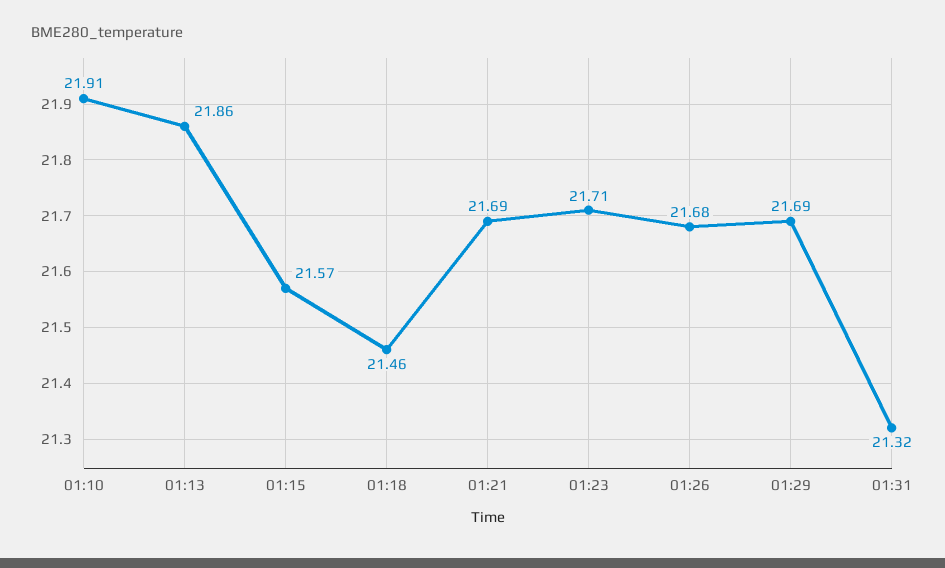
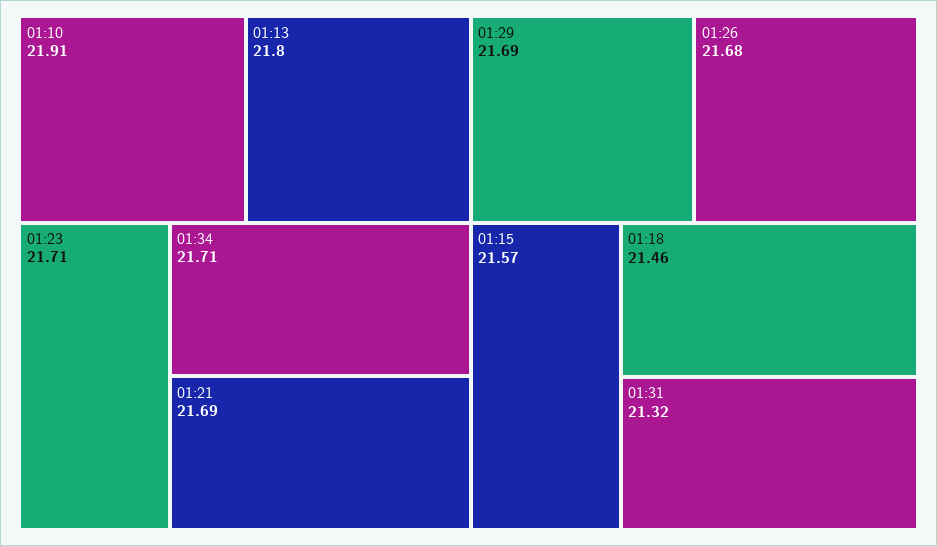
01:13: 21.86 -> 21.8
01:34: none -> 21.71

